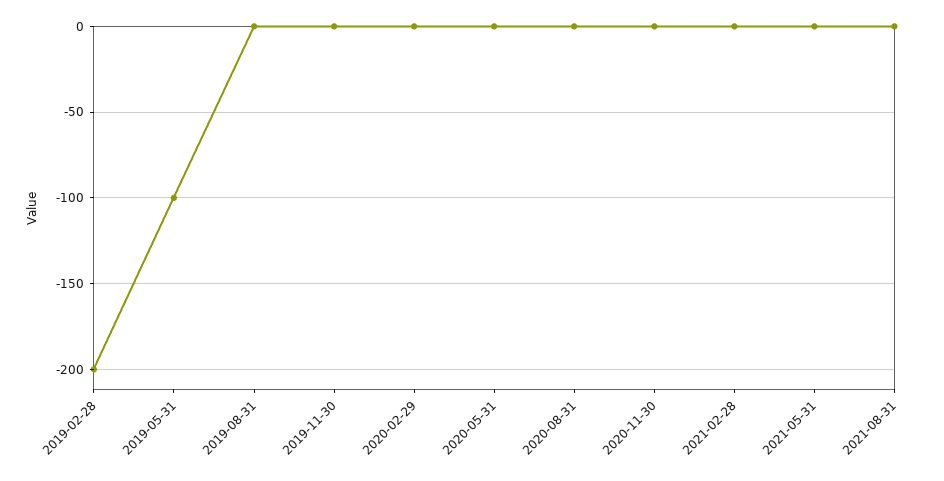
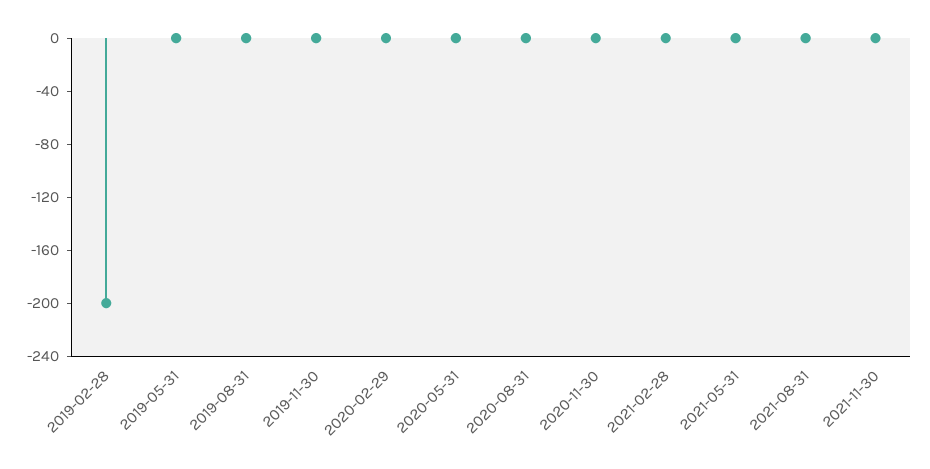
2019-05-31: -100 -> 0
2021-11-30: none -> 0

